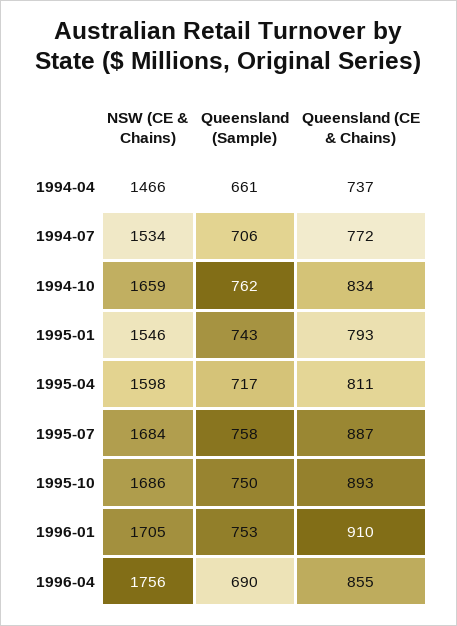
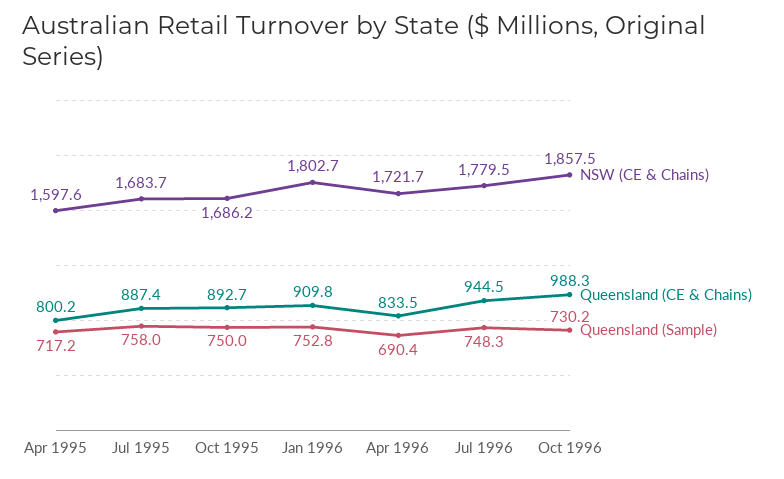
NSW (CE & Chains), 1994-04: 1466 -> none
Queensland (Sample), 1994-04: 661 -> none
Queensland (CE & Chains), 1994-04: 737 -> none
NSW (CE & Chains), 1994-07: 1534 -> none
Queensland (Sample), 1994-07: 706 -> none
Queensland (CE & Chains), 1994-07: 772 -> none
NSW (CE & Chains), 1994-10: 1659 -> none
Queensland (Sample), 1994-10: 762 -> none
Queensland (CE & Chains), 1994-10: 834 -> none
NSW (CE & Chains), 1995-01: 1546 -> none
Queensland (Sample), 1995-01: 743 -> none
Queensland (CE & Chains), 1995-01: 793 -> none
Queensland (CE & Chains), 1995-04: 811 -> 800.2
NSW (CE & Chains), 1996-01: 1705 -> 1802.7
NSW (CE & Chains), 1996-04: 1756 -> 1721.7
Queensland (CE & Chains), 1996-04: 855 -> 833.5
NSW (CE & Chains), Jul 1996: none -> 1779.5
Queensland (CE & Chains), Jul 1996: none -> 944.5
Queensland (Sample), Jul 1996: none -> 748.3
NSW (CE & Chains), Oct 1996: none -> 1857.5
Queensland (CE & Chains), Oct 1996: none -> 988.3
Queensland (Sample), Oct 1996: none -> 730.2

